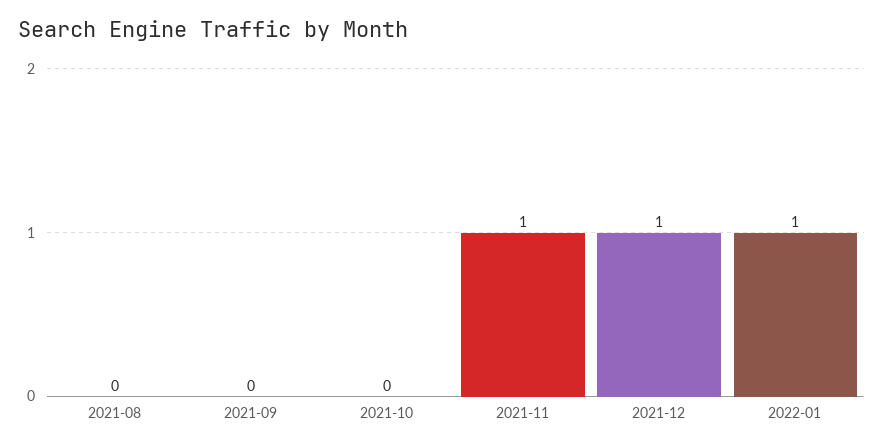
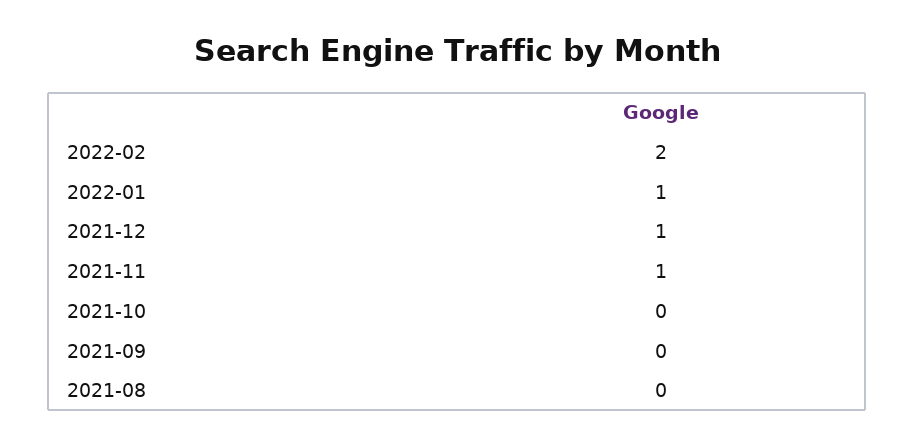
2022-02: none -> 2

